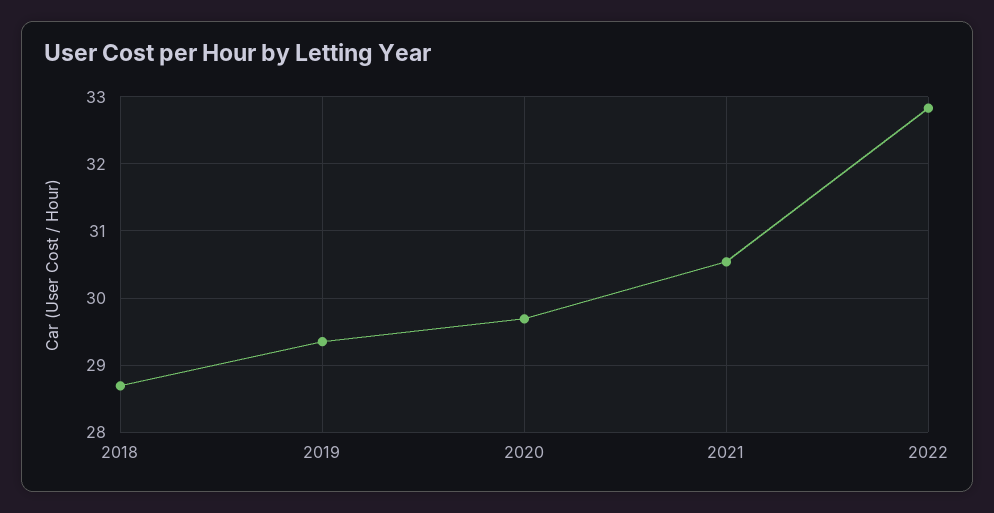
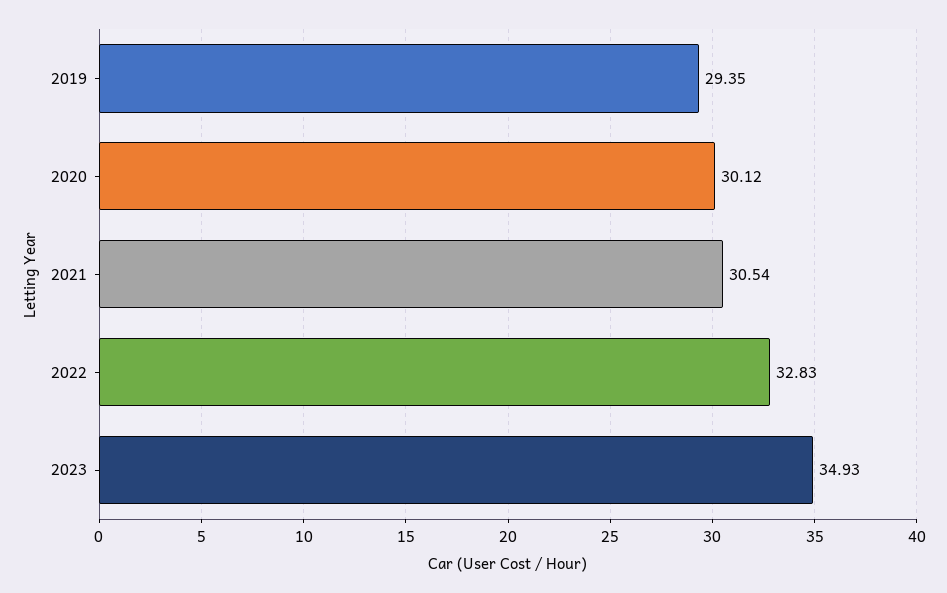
2018: 28.7 -> none
2020: 29.7 -> 30.12
2023: none -> 34.93

